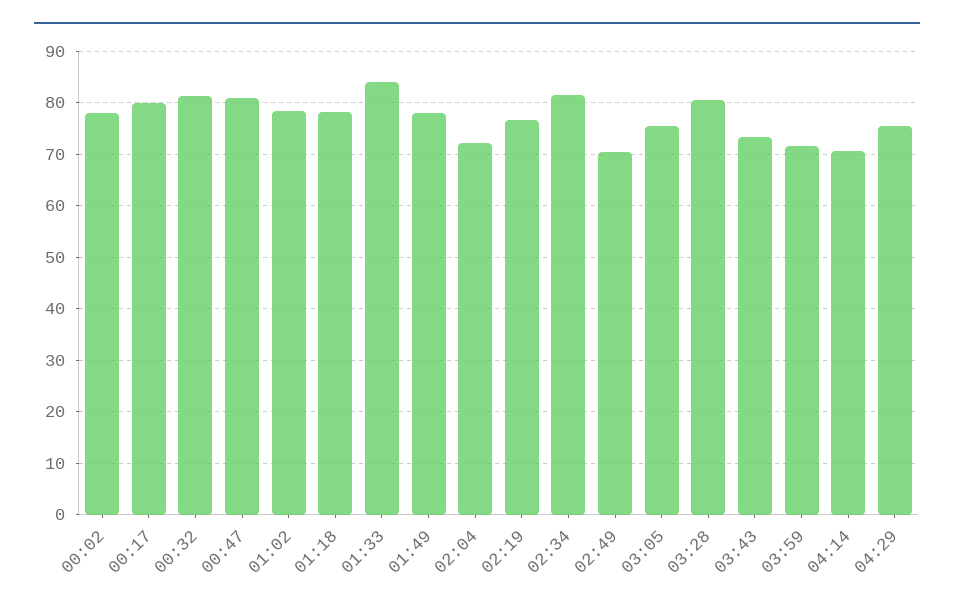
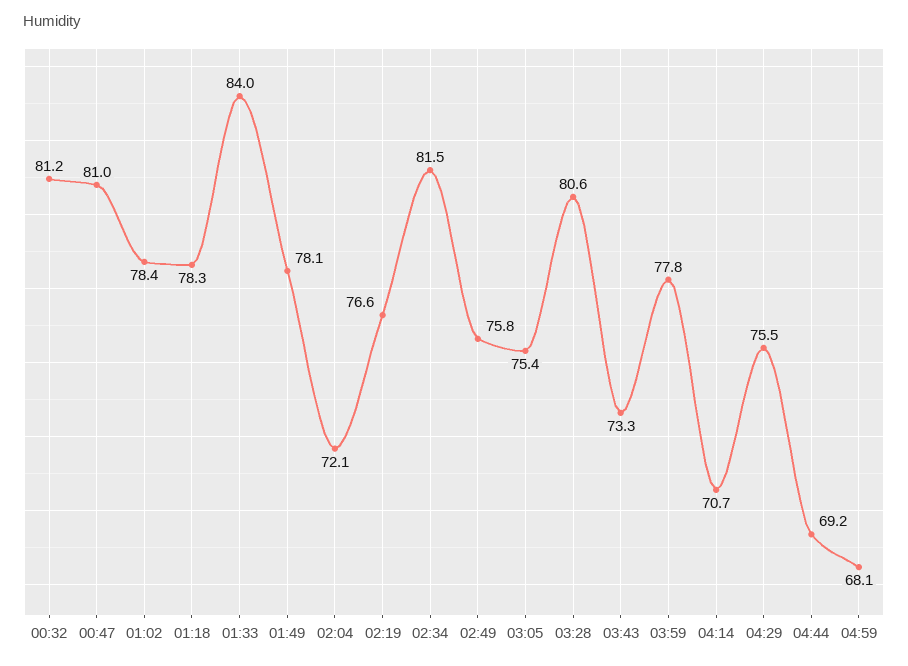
00:02: 78 -> none
00:17: 80 -> none
02:49: 70 -> 75.8
03:59: 72 -> 77.8
04:44: none -> 69.2
04:59: none -> 68.1

